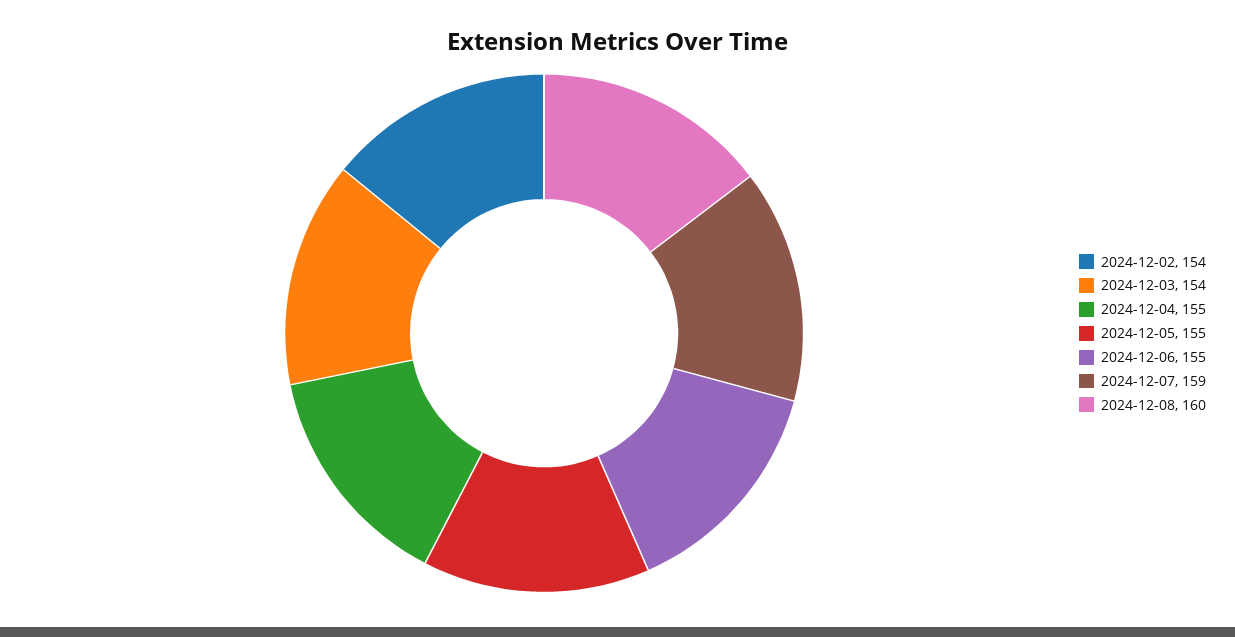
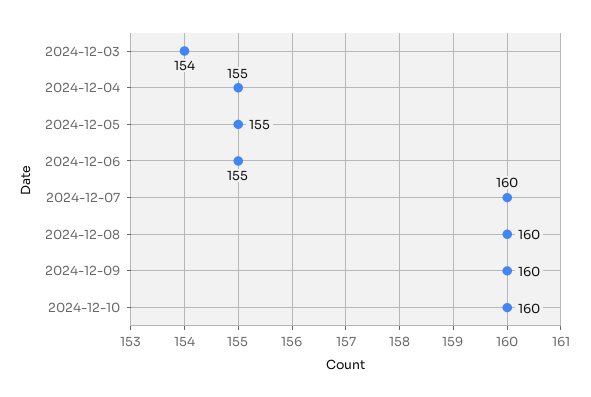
2024-12-02: 154 -> none
2024-12-07: 159 -> 160
2024-12-09: none -> 160
2024-12-10: none -> 160

